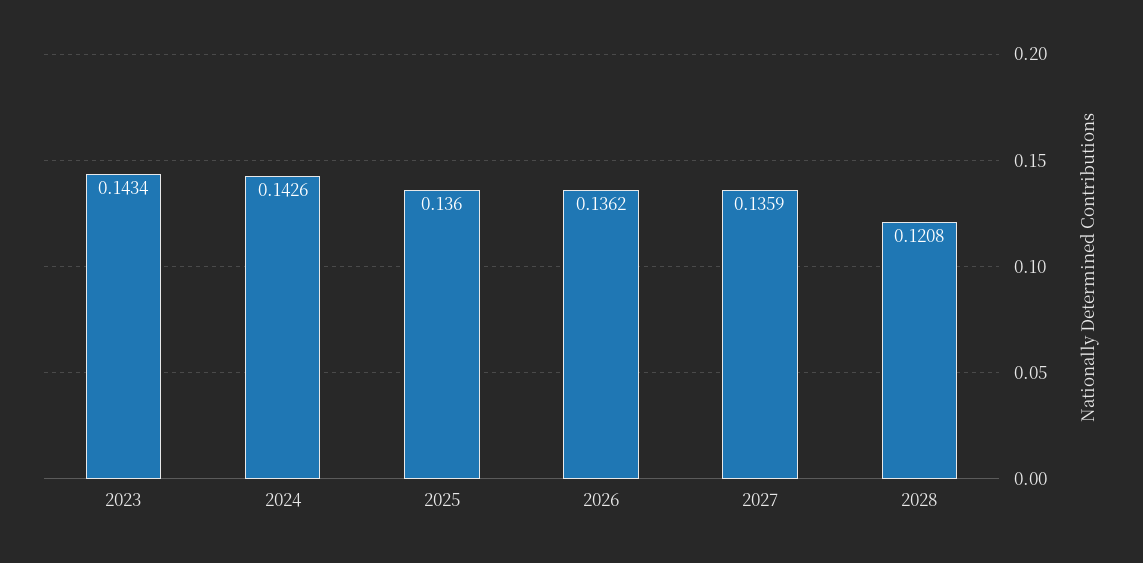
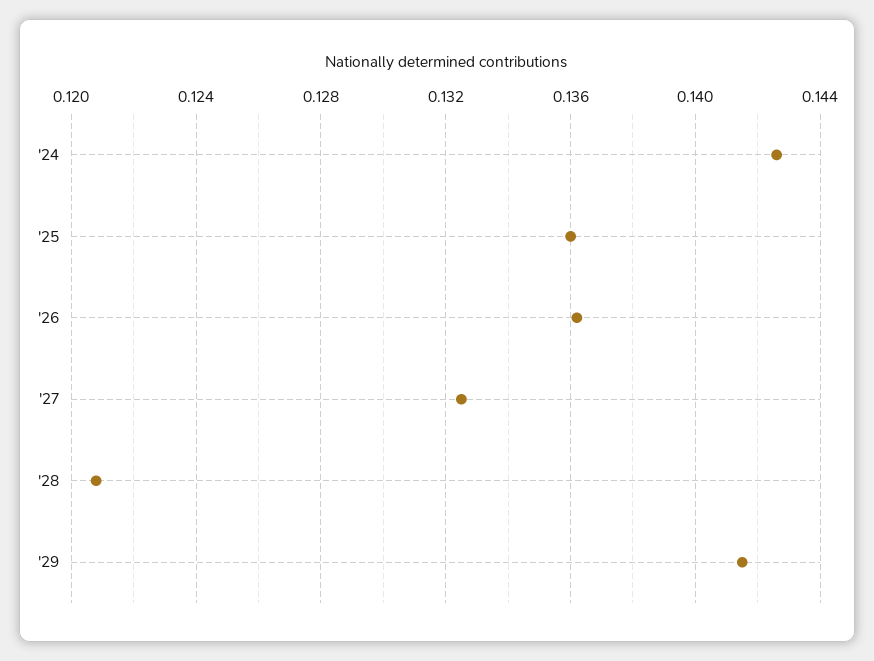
2023: 0.1434 -> none
2027: 0.1359 -> 0.1325
'29: none -> 0.1415

